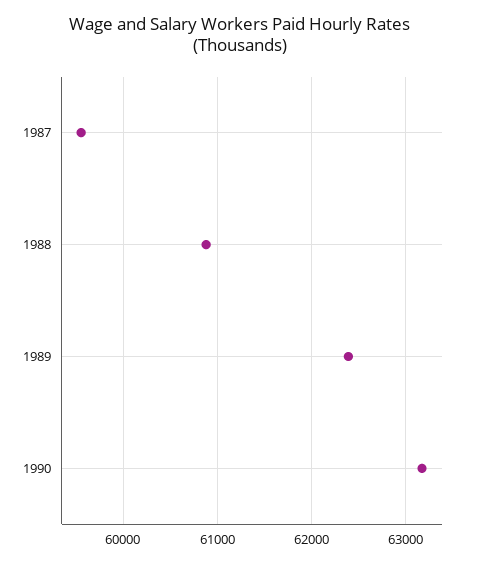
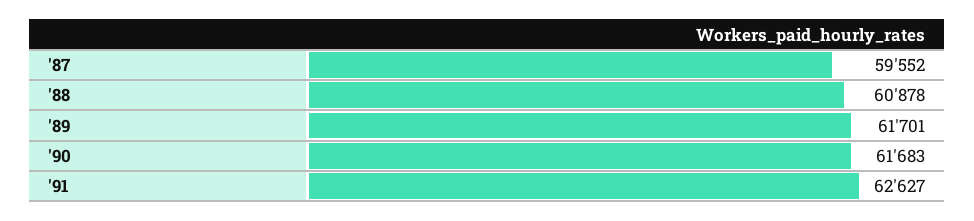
1989: 62400 -> 61701
1990: 63200 -> 61683
'91: none -> 62627

